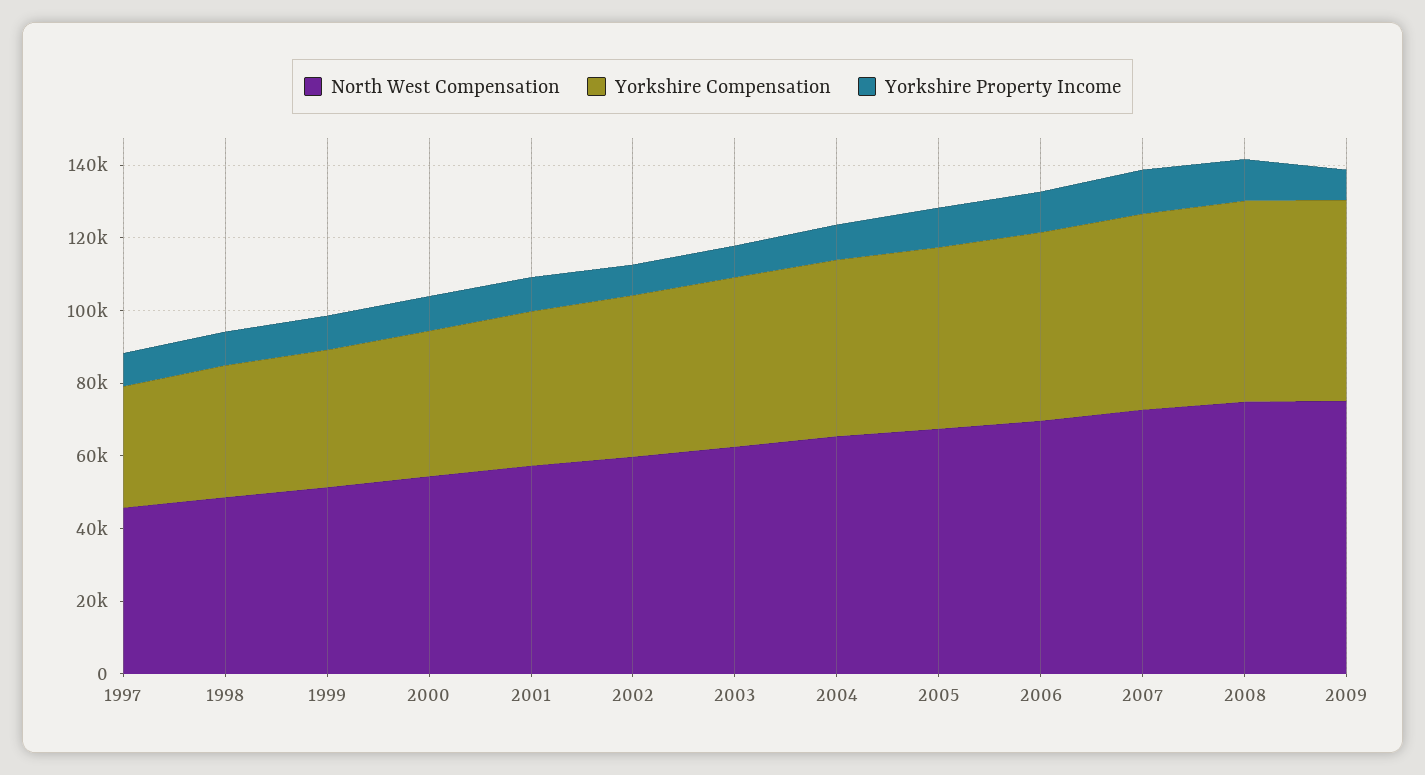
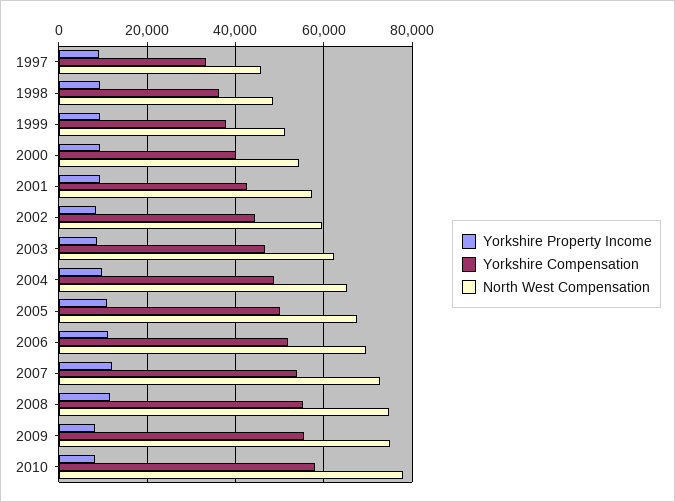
Yorkshire Property Income, 2010: none -> 8000
Yorkshire Compensation, 2010: none -> 58000
North West Compensation, 2010: none -> 78000

